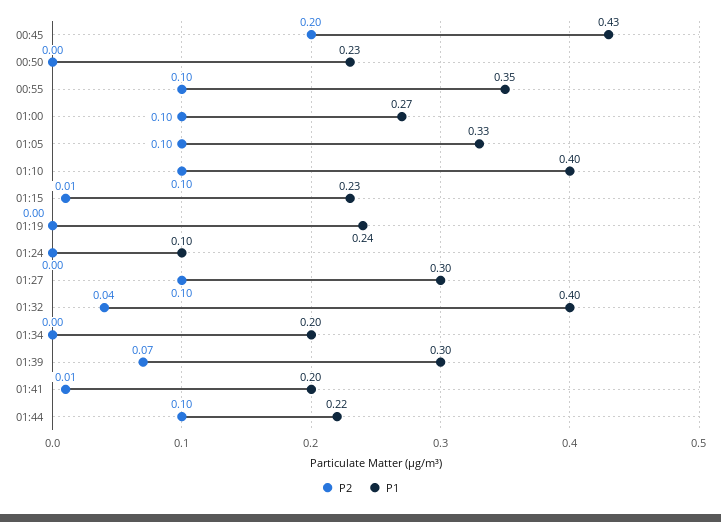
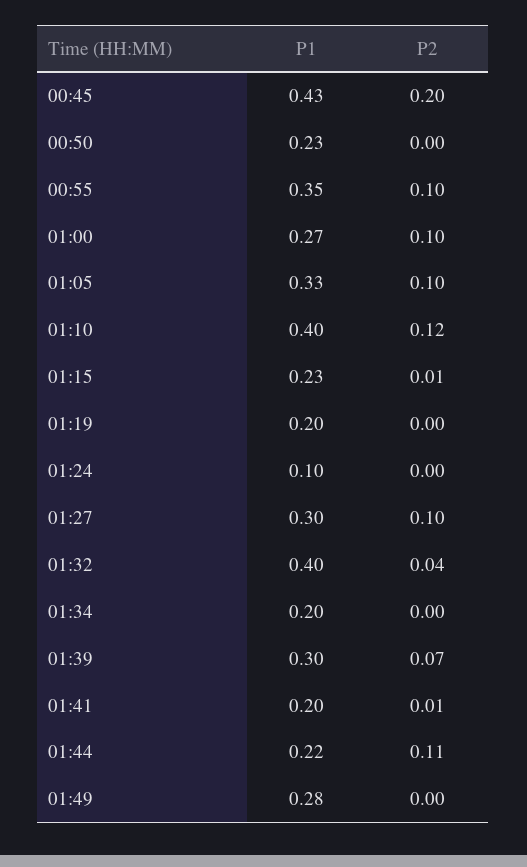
P2, 01:10: 0.1 -> 0.12
P1, 01:19: 0.24 -> 0.2
P2, 01:44: 0.1 -> 0.11
P1, 01:49: none -> 0.28
P2, 01:49: none -> 0

